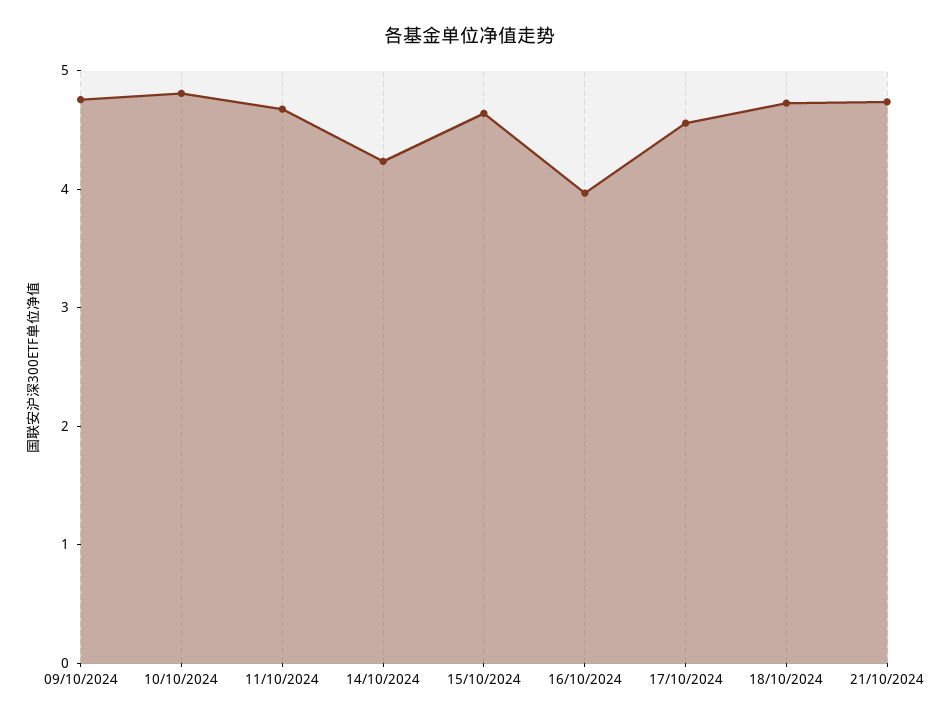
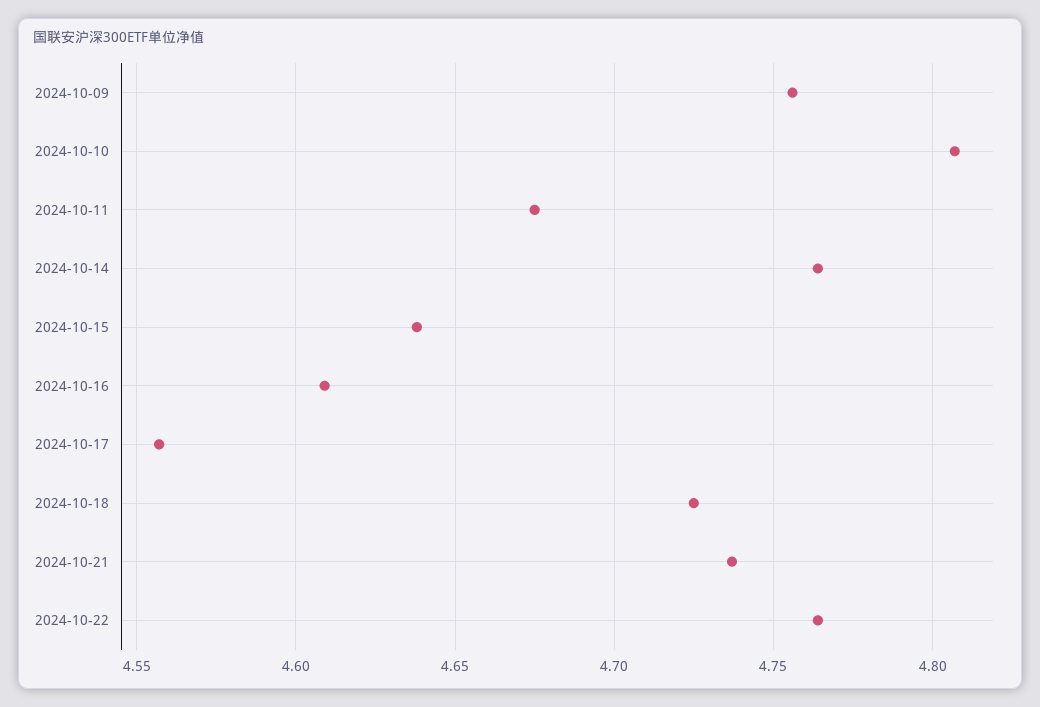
14/10/2024: 4.2 -> 4.765
16/10/2024: 4 -> 4.61
2024-10-22: none -> 4.765

